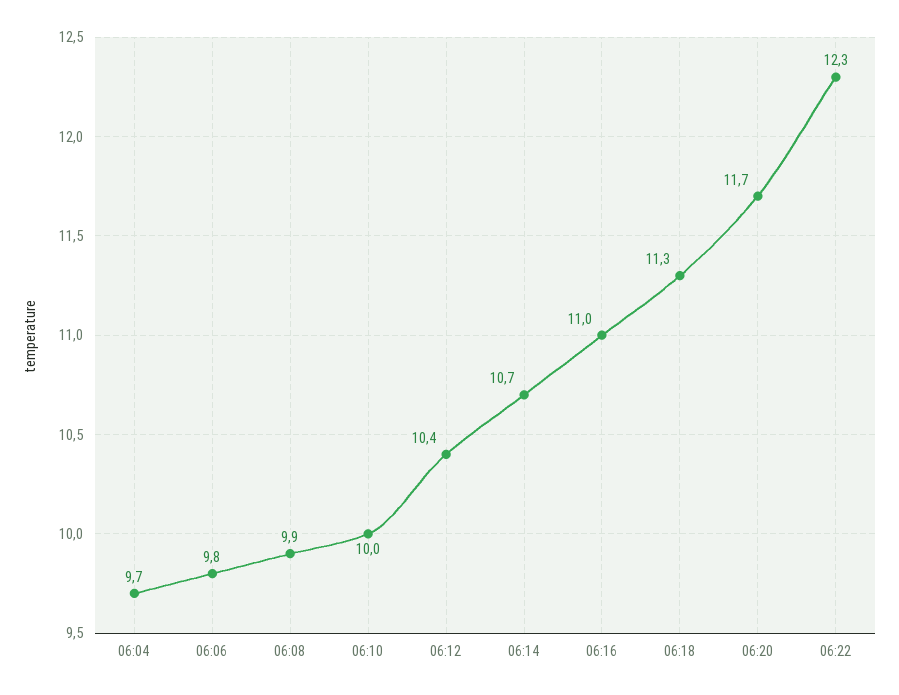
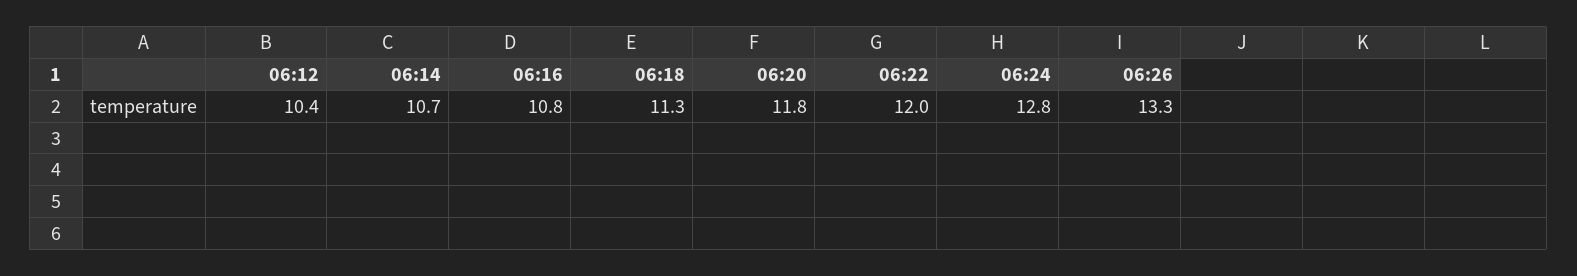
06:04: 9.7 -> none
06:06: 9.8 -> none
06:08: 9.9 -> none
06:10: 10 -> none
06:16: 11 -> 10.8
06:20: 11.7 -> 11.8
06:22: 12.3 -> 12
06:24: none -> 12.8
06:26: none -> 13.3

